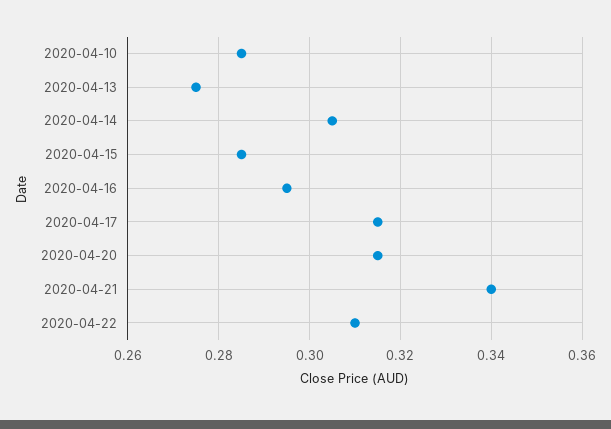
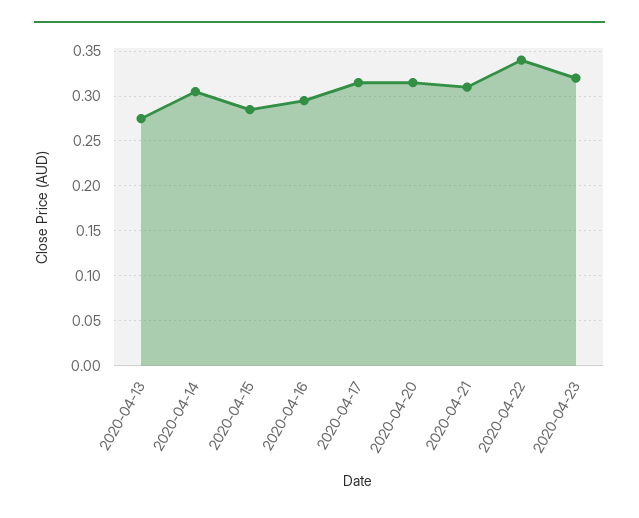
2020-04-10: 0.285 -> none
2020-04-21: 0.34 -> 0.31
2020-04-22: 0.31 -> 0.34
2020-04-23: none -> 0.32

